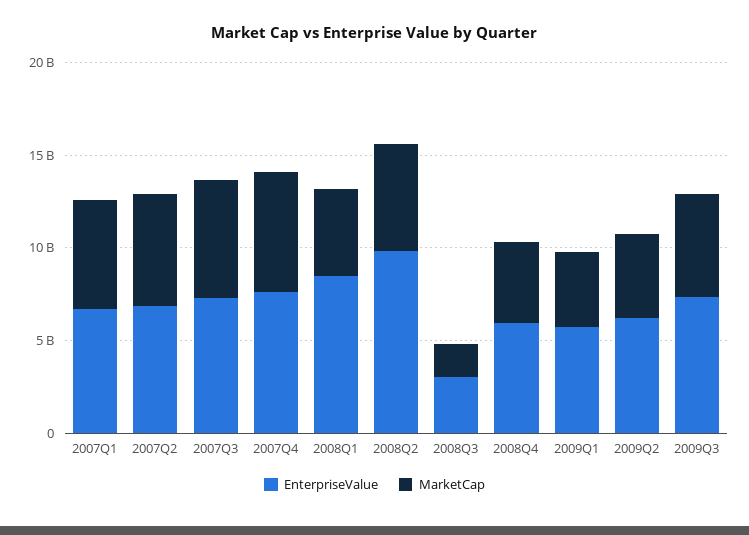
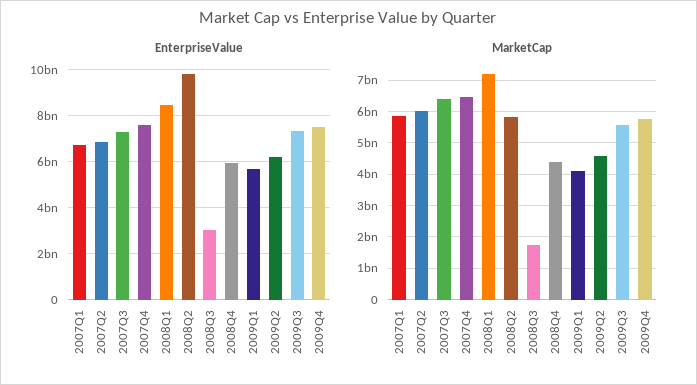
MarketCap, 2008Q1: 5000000000 -> 7200000000
EnterpriseValue, 2009Q4: none -> 7500000000
MarketCap, 2009Q4: none -> 5800000000

